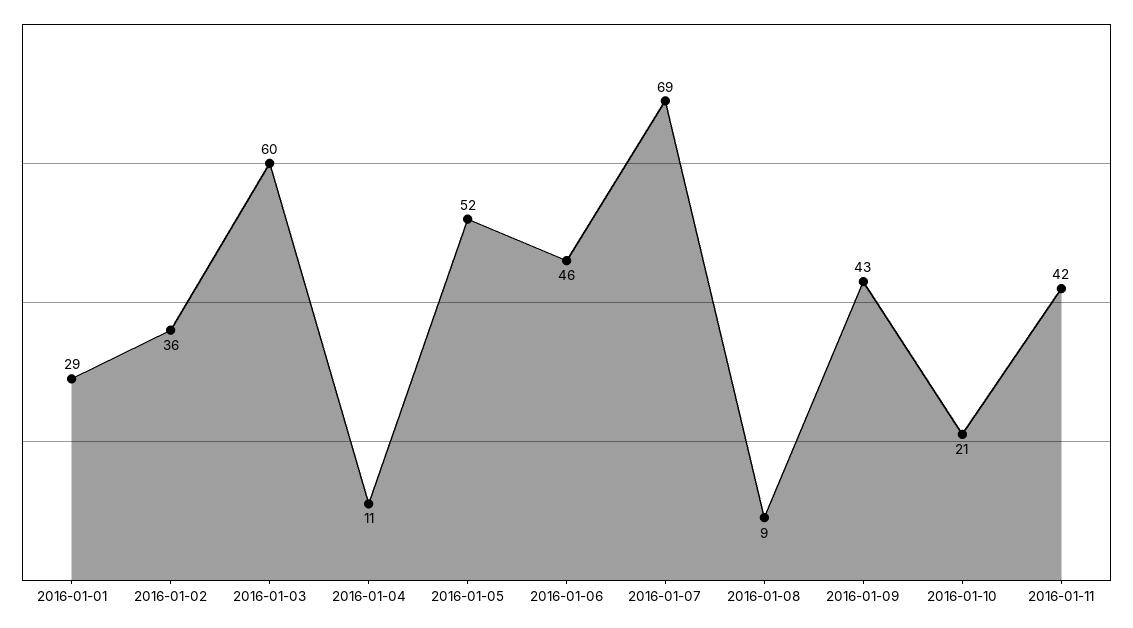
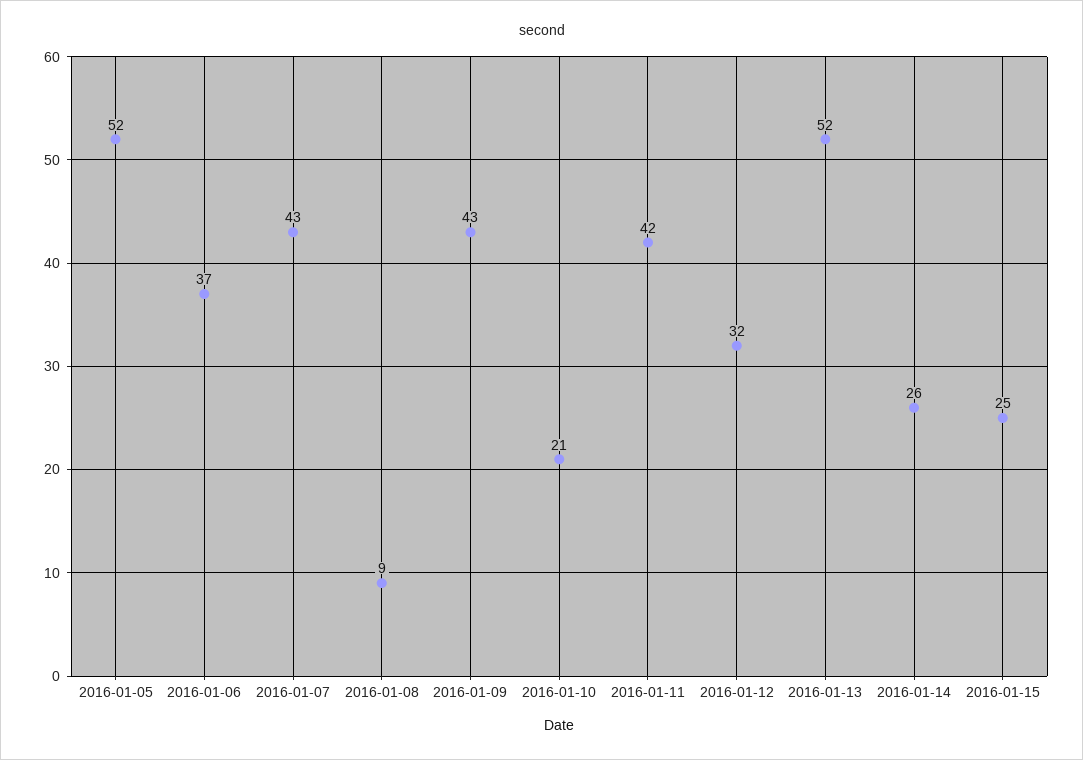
2016-01-01: 29 -> none
2016-01-02: 36 -> none
2016-01-03: 60 -> none
2016-01-04: 11 -> none
2016-01-06: 46 -> 37
2016-01-07: 69 -> 43
2016-01-12: none -> 32
2016-01-13: none -> 52
2016-01-14: none -> 26
2016-01-15: none -> 25

